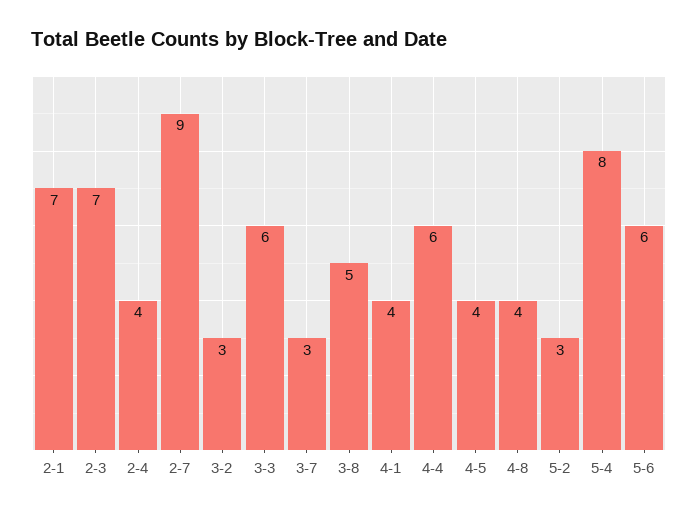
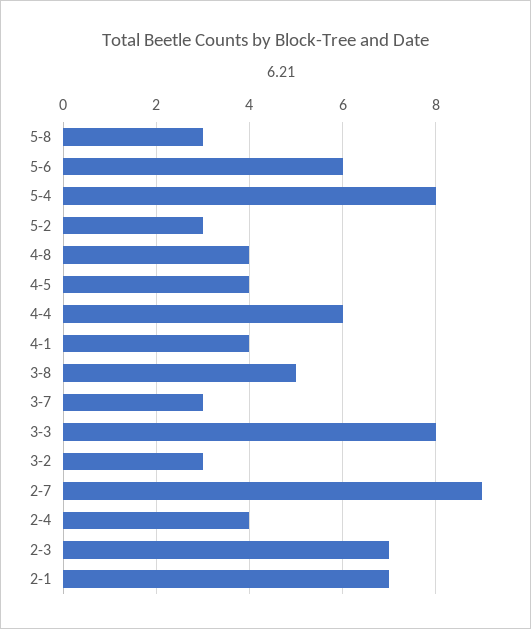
3-3: 6 -> 8
5-8: none -> 3

